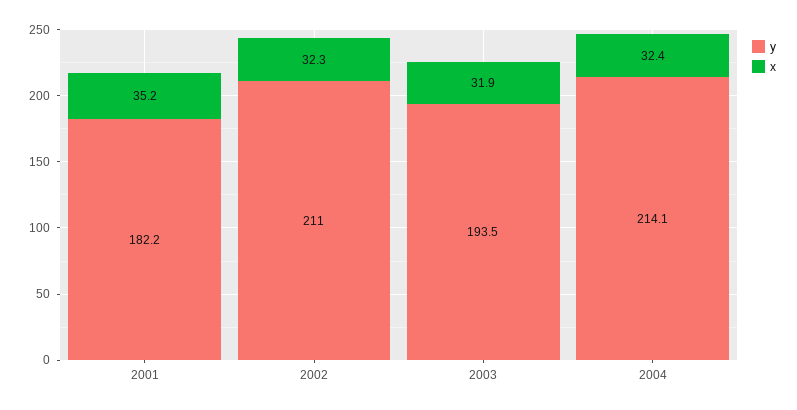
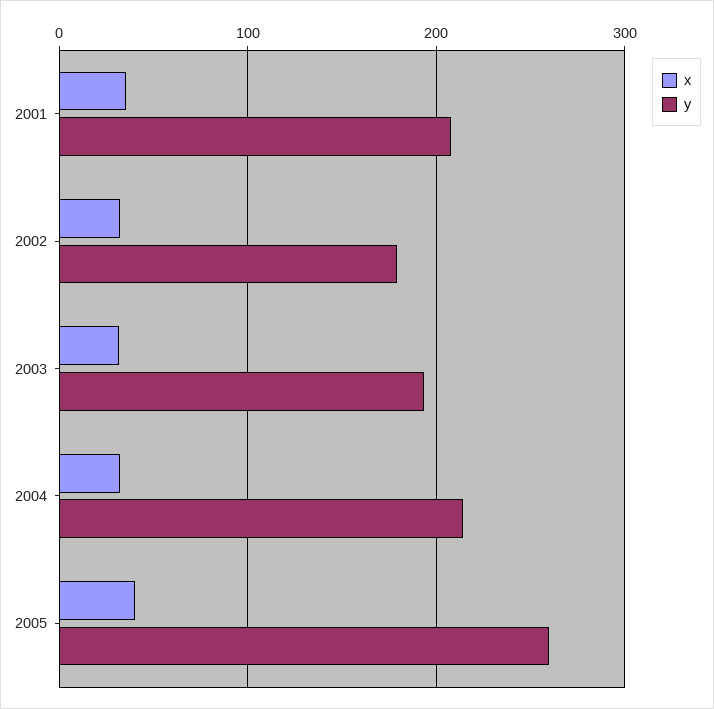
y, 2001: 182.2 -> 210
y, 2002: 211 -> 180
x, 2005: none -> 40
y, 2005: none -> 260

